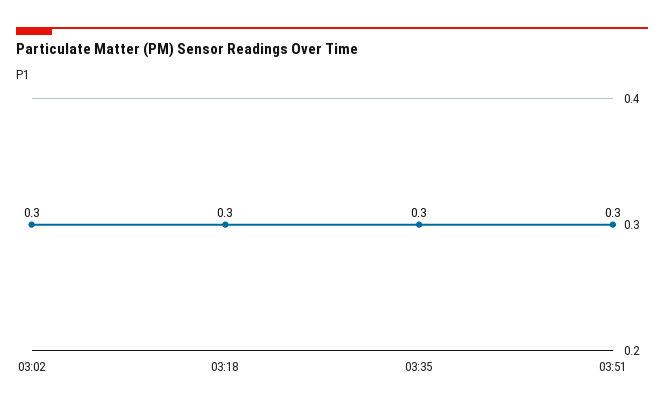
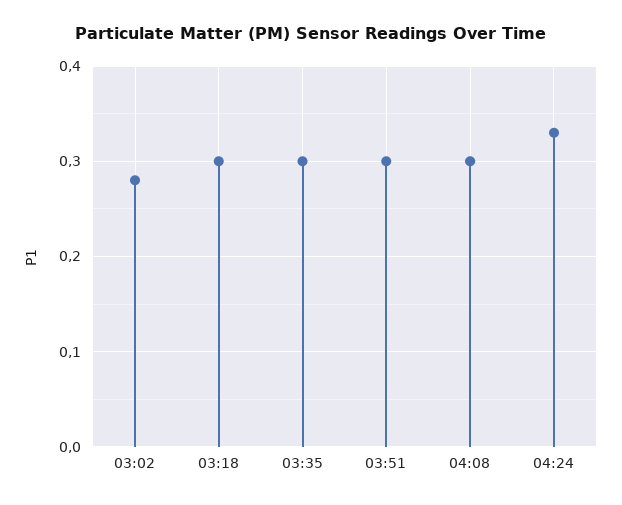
03:02: 0.3 -> 0.28
04:08: none -> 0.3
04:24: none -> 0.33

